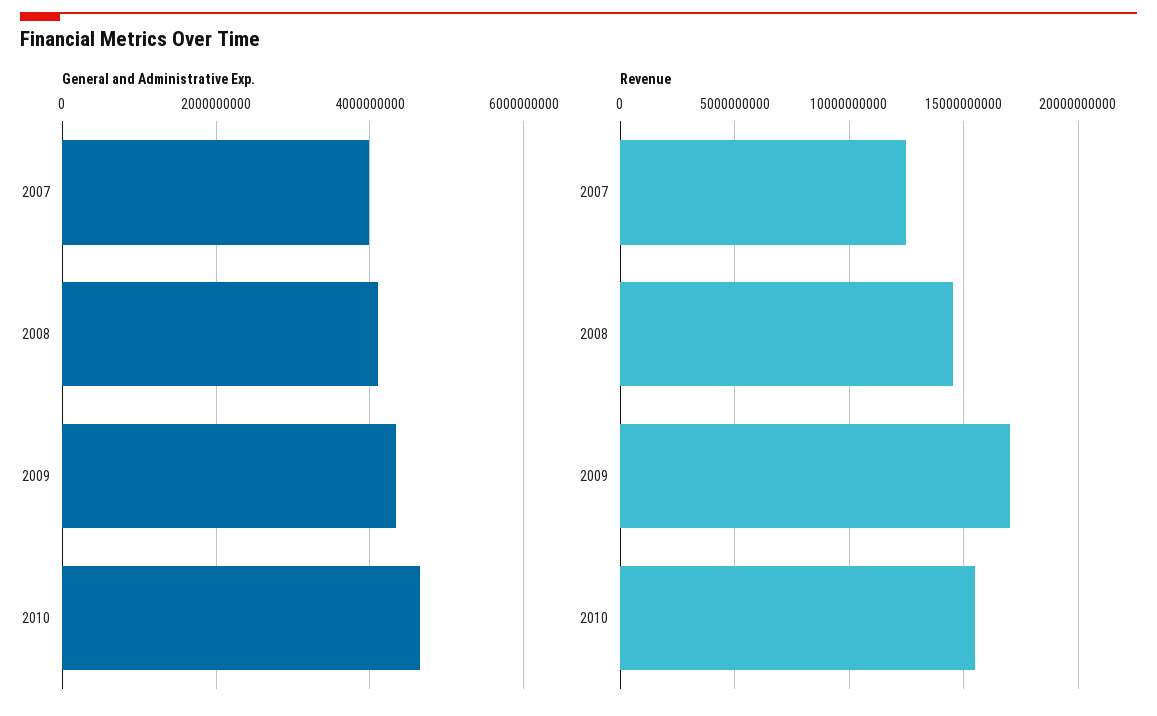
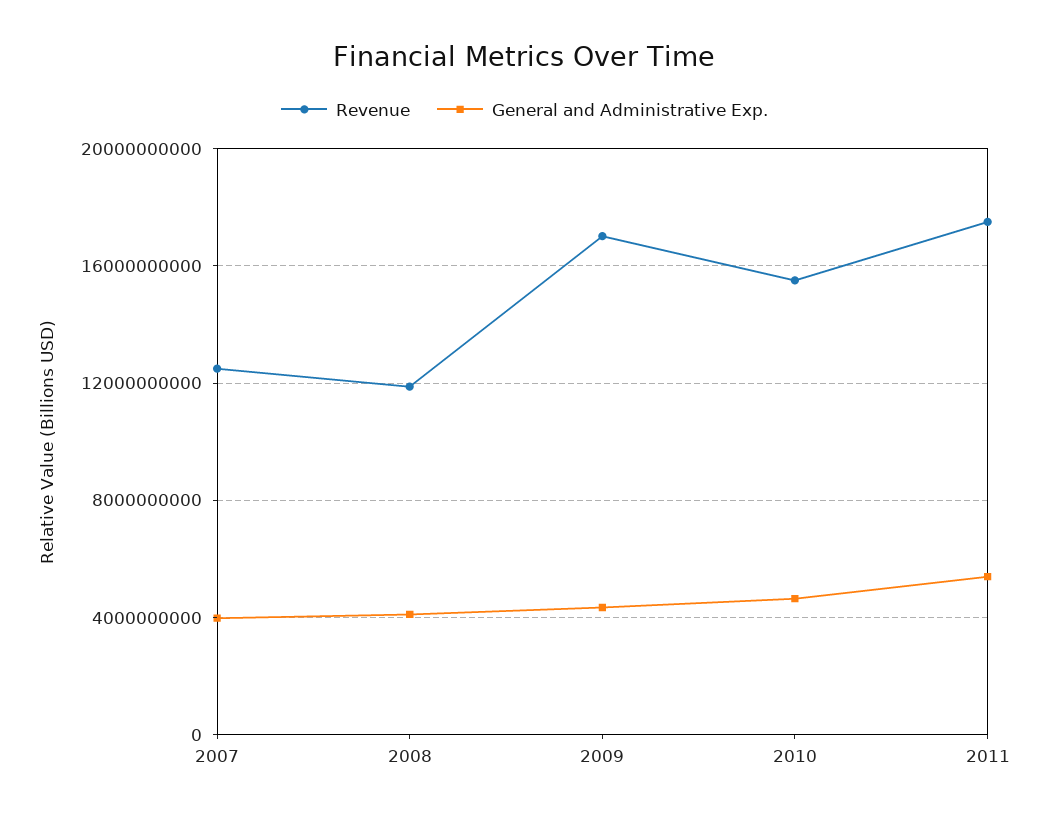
Revenue, 2008: 14500000000 -> 12000000000
Revenue, 2011: none -> 17500000000
General and Administrative Exp., 2011: none -> 5500000000

